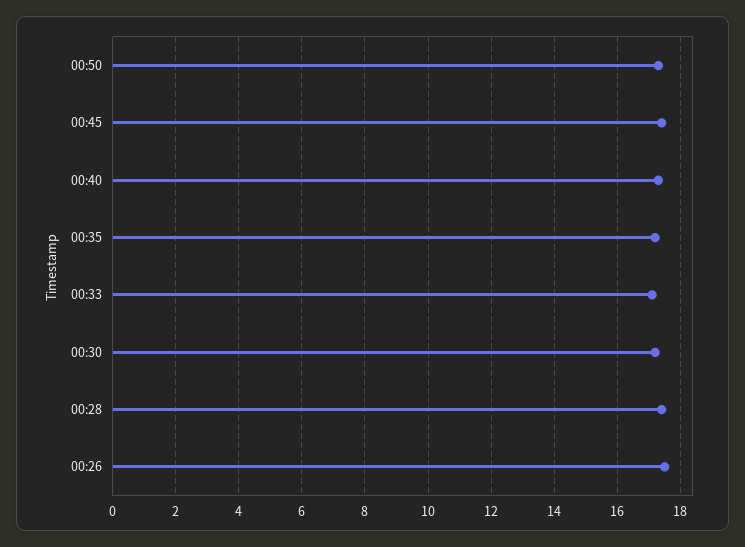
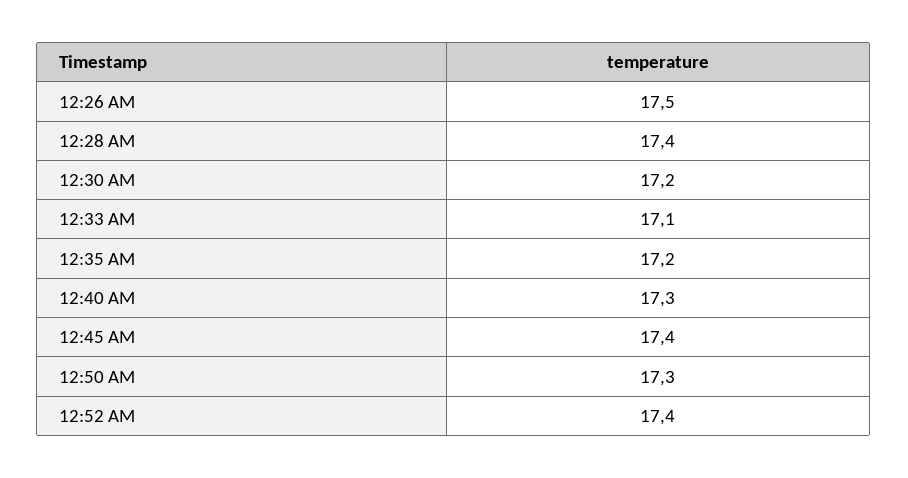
12:52 AM: none -> 17.4

